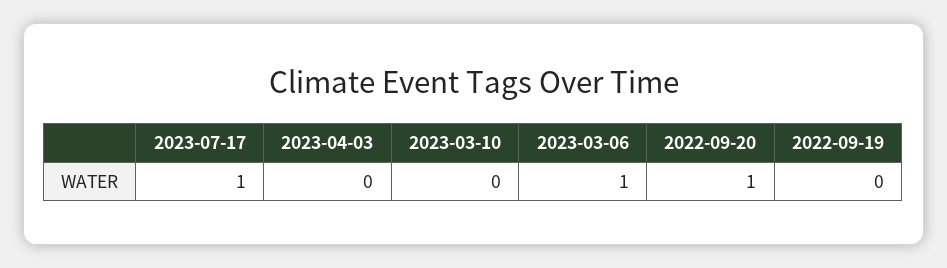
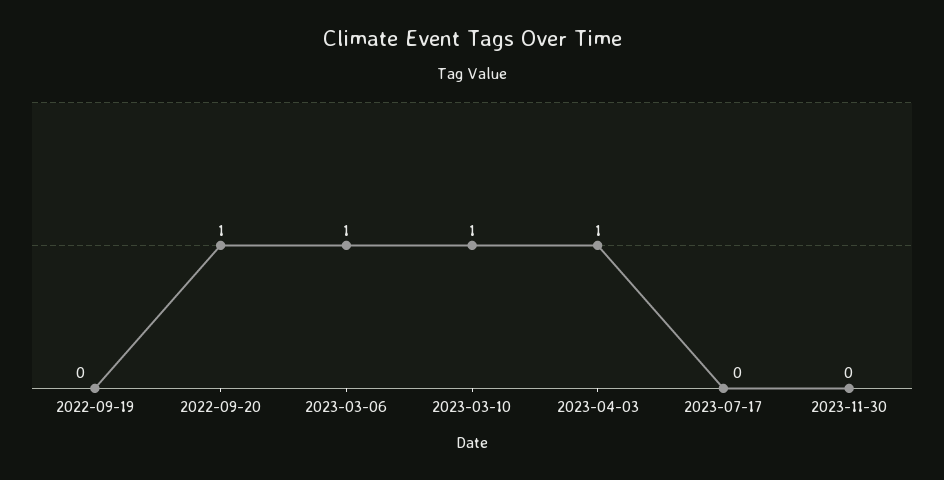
2023-07-17: 1 -> 0
2023-04-03: 0 -> 1
2023-03-10: 0 -> 1
2023-11-30: none -> 0

